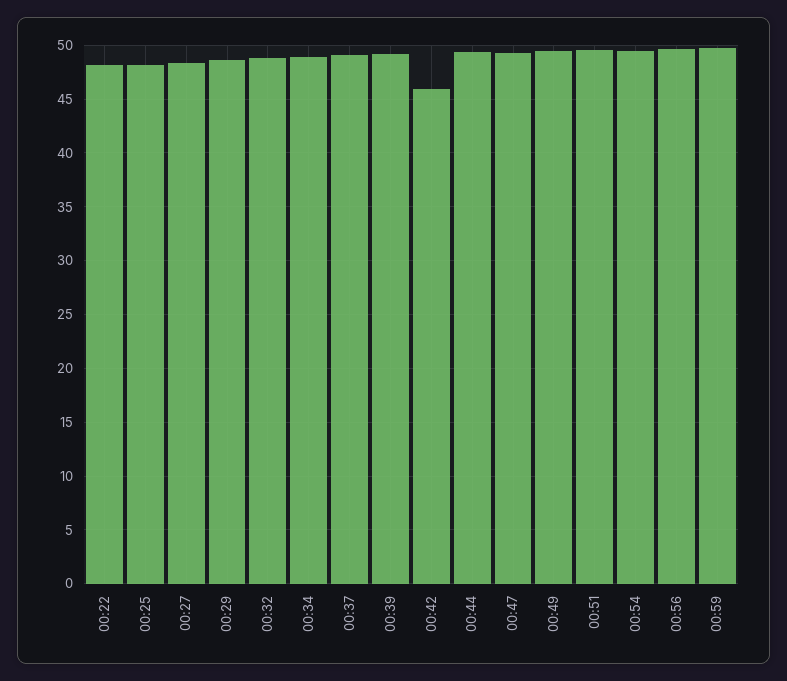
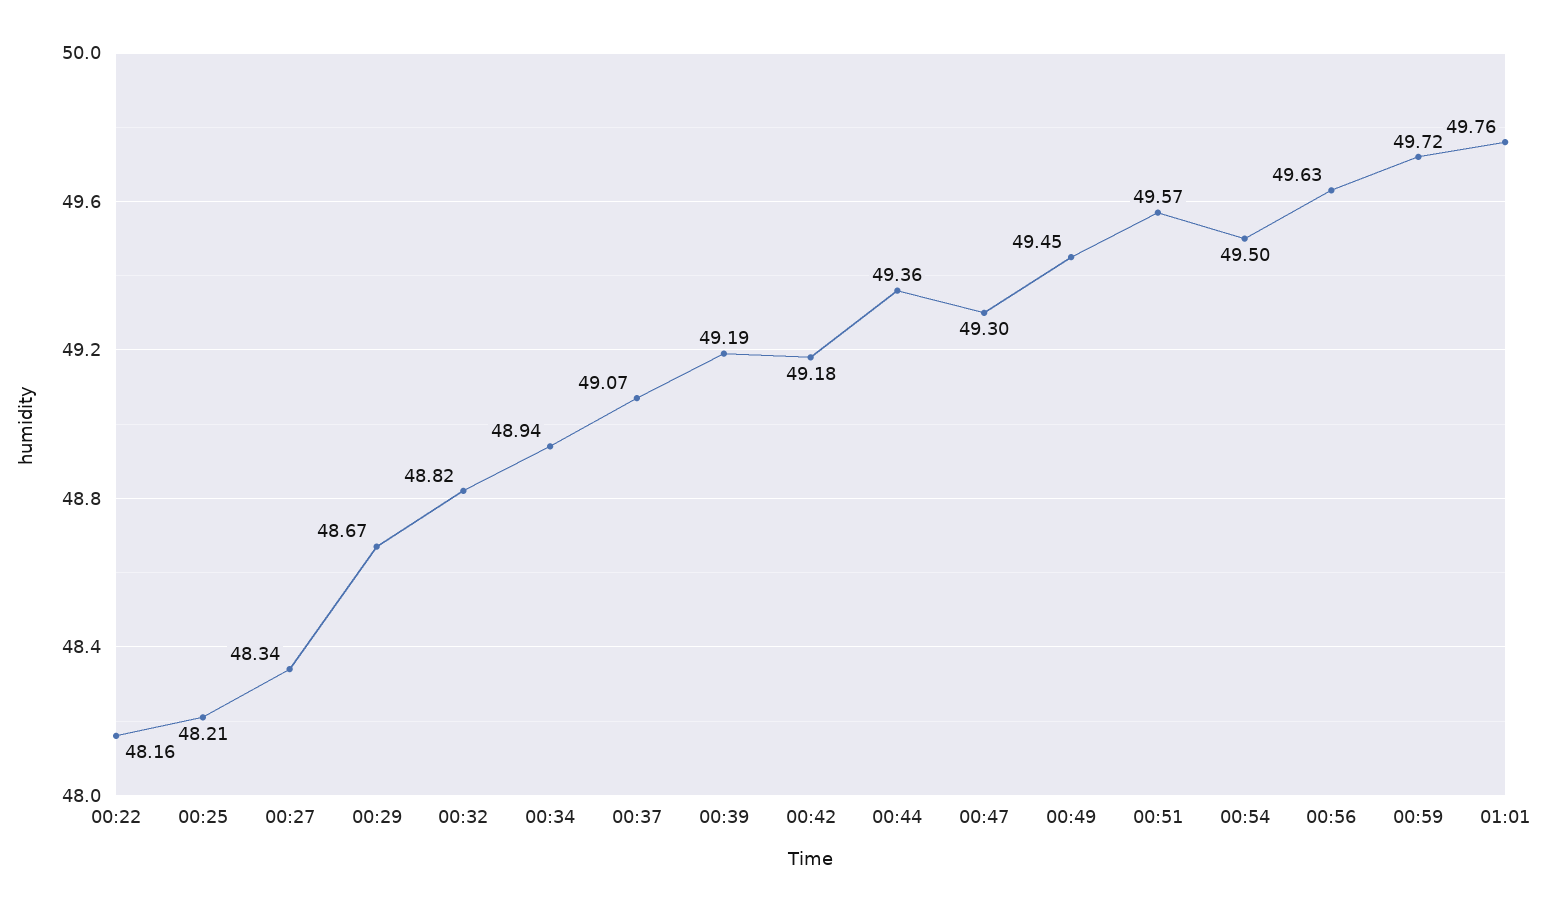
00:42: 46 -> 49.18
01:01: none -> 49.76

